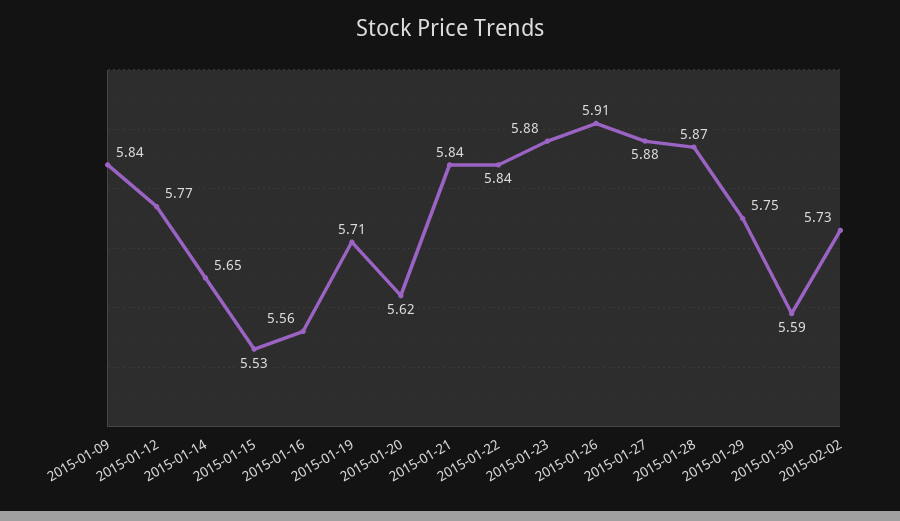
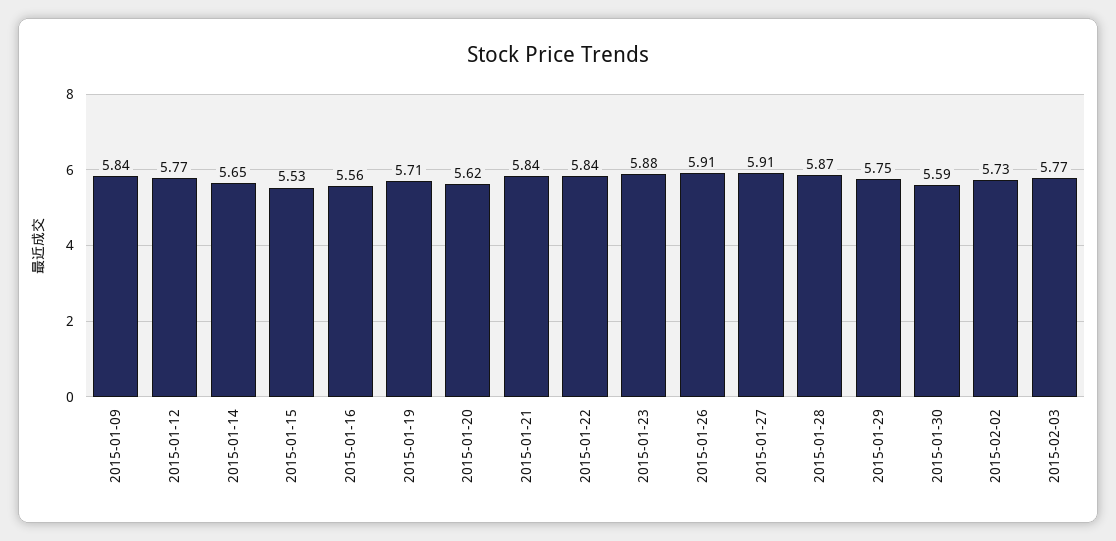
2015-01-27: 5.88 -> 5.91
2015-02-03: none -> 5.77

